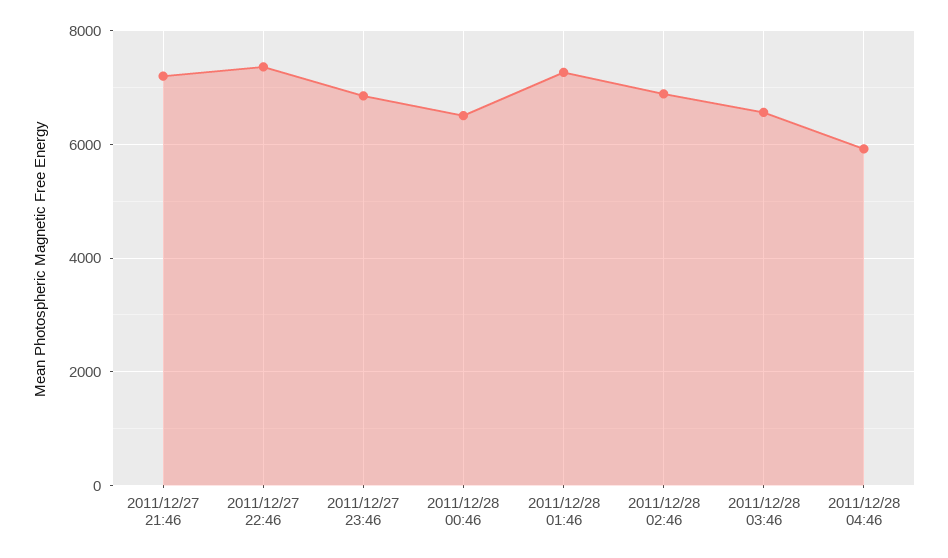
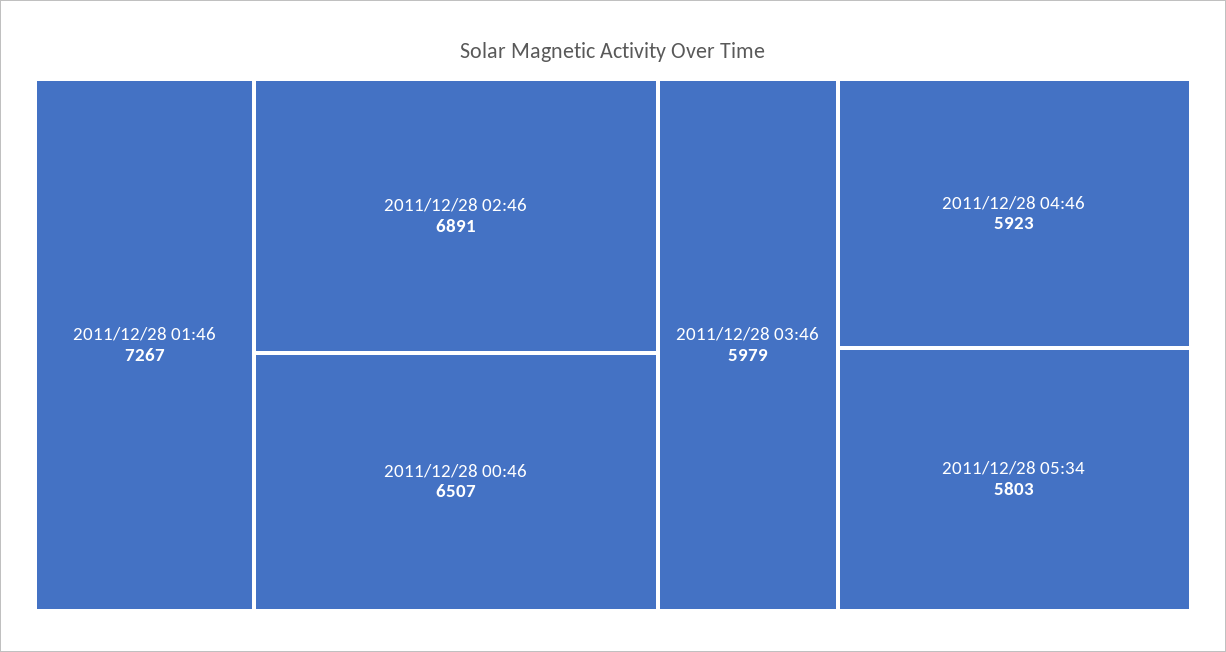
2011/12/27 21:46: 7200 -> none
2011/12/27 22:46: 7400 -> none
2011/12/27 23:46: 6800 -> none
2011/12/28 03:46: 6600 -> 5979
2011/12/28 05:34: none -> 5803

